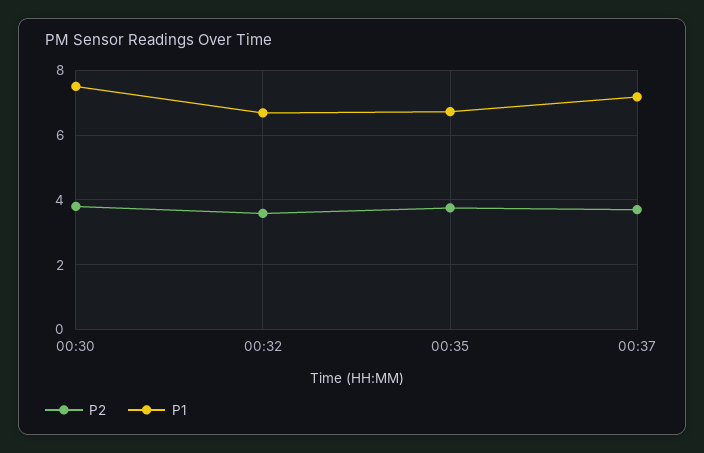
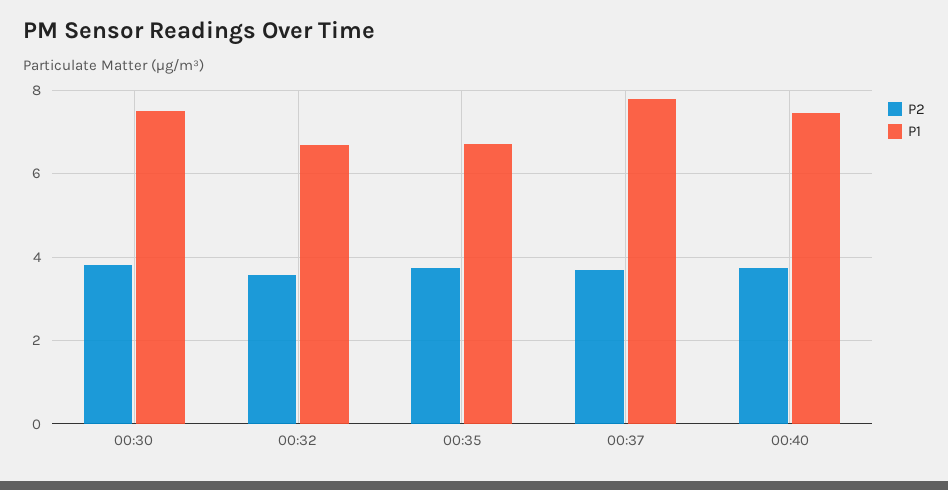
P1, 00:37: 7.2 -> 7.8
P2, 00:40: none -> 3.8
P1, 00:40: none -> 7.4

